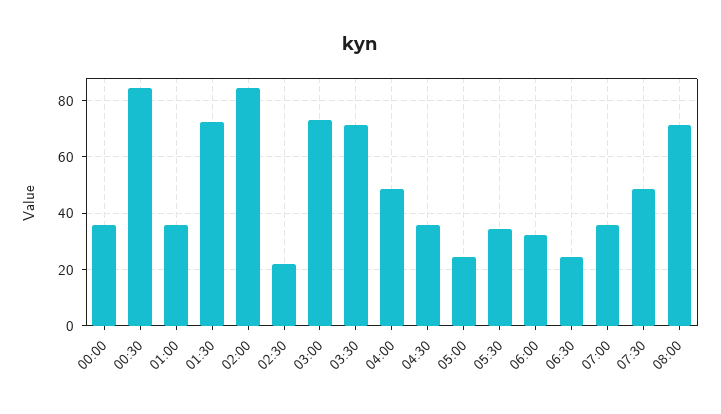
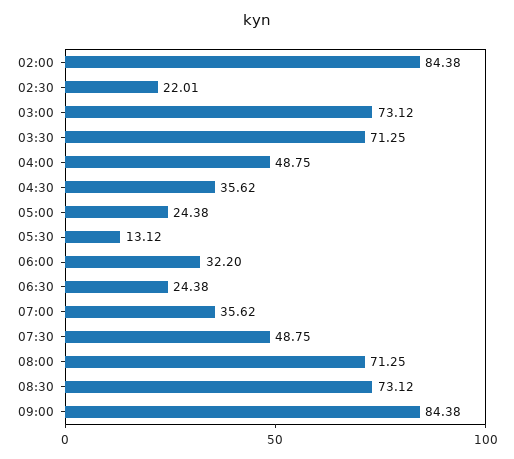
00:00: 35 -> none
00:30: 85 -> none
01:00: 35 -> none
01:30: 72.5 -> none
05:30: 35 -> 13.12
08:30: none -> 73.12
09:00: none -> 84.38

